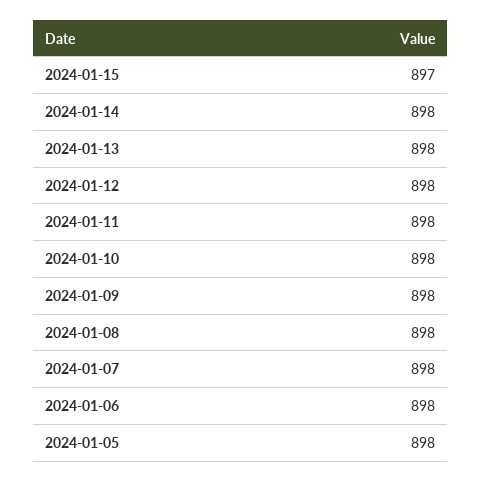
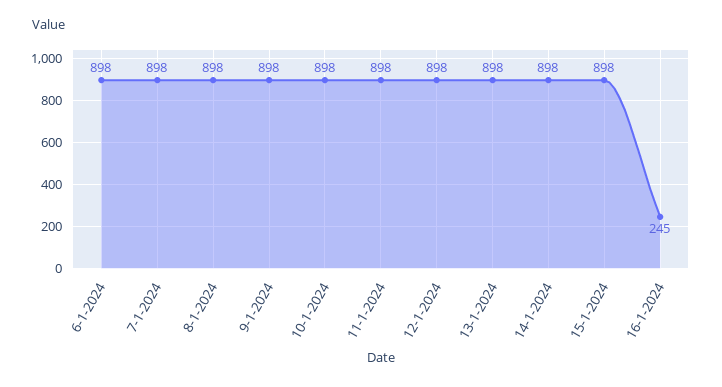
2024-01-15: 897 -> 898
2024-01-05: 898 -> none
16-1-2024: none -> 245

